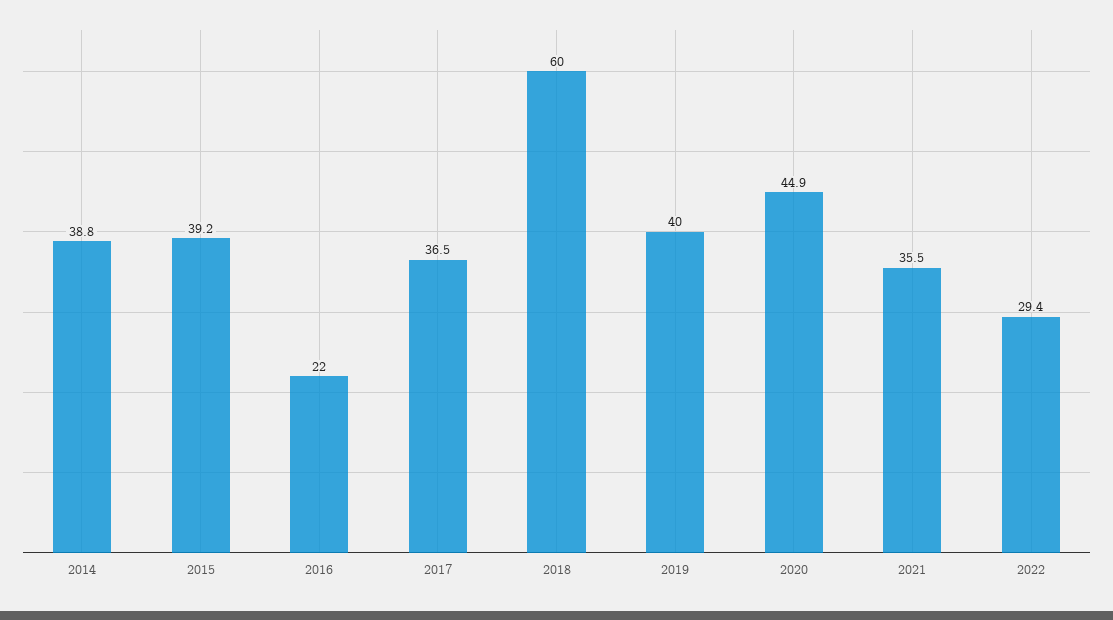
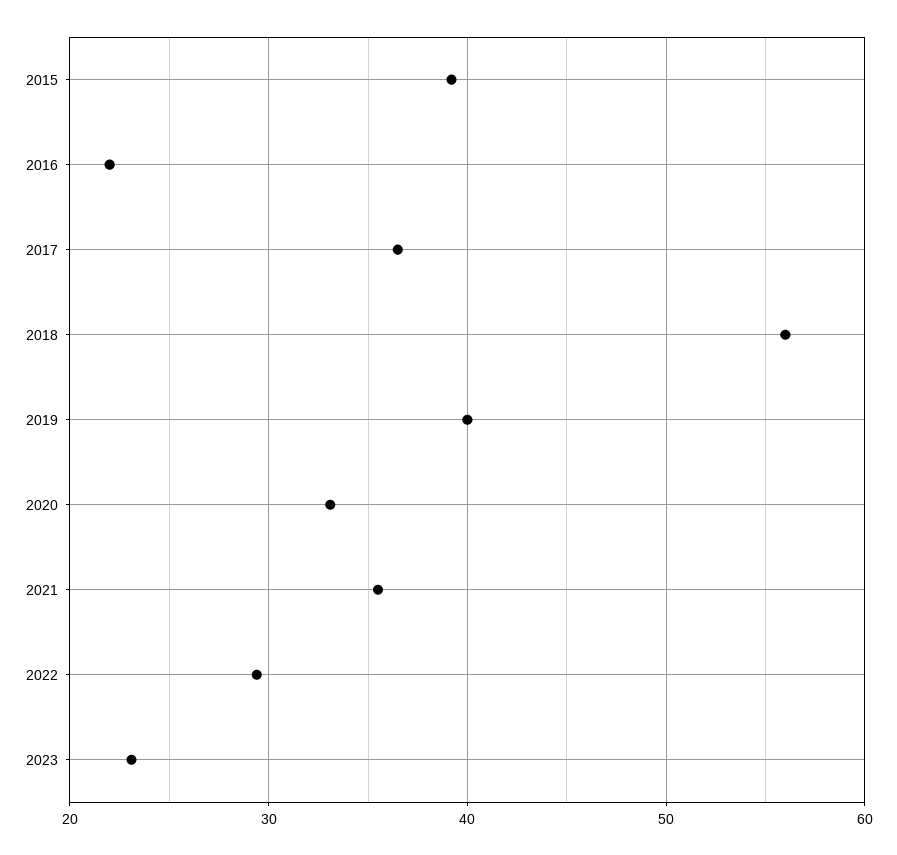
2014: 38.8 -> none
2018: 60 -> 56
2020: 44.9 -> 33
2023: none -> 23

